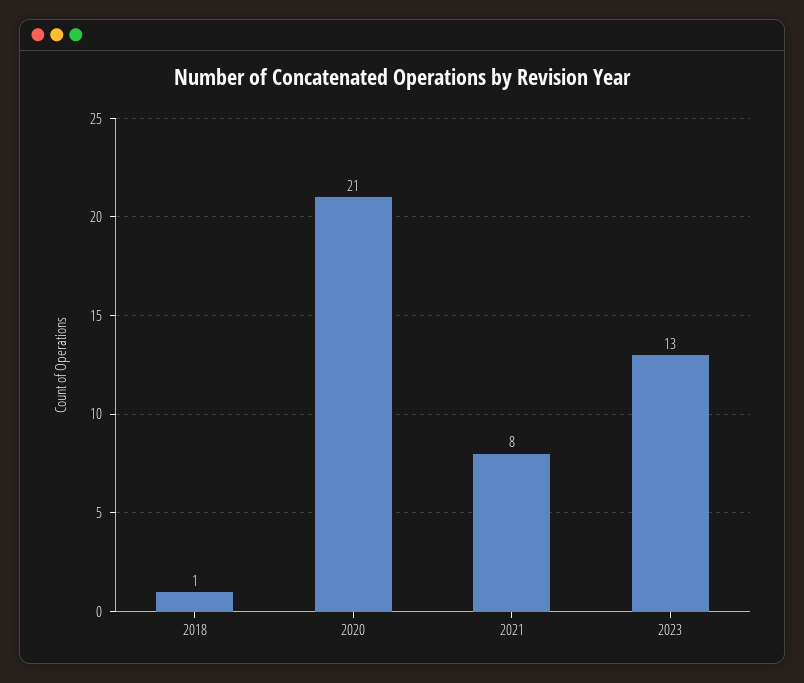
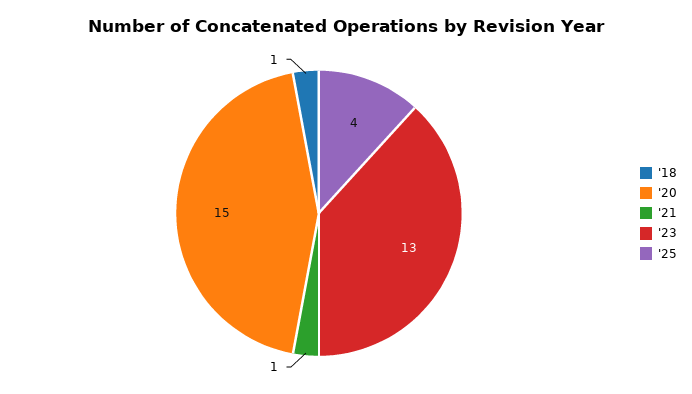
2020: 21 -> 15
2021: 8 -> 1
'25: none -> 4

